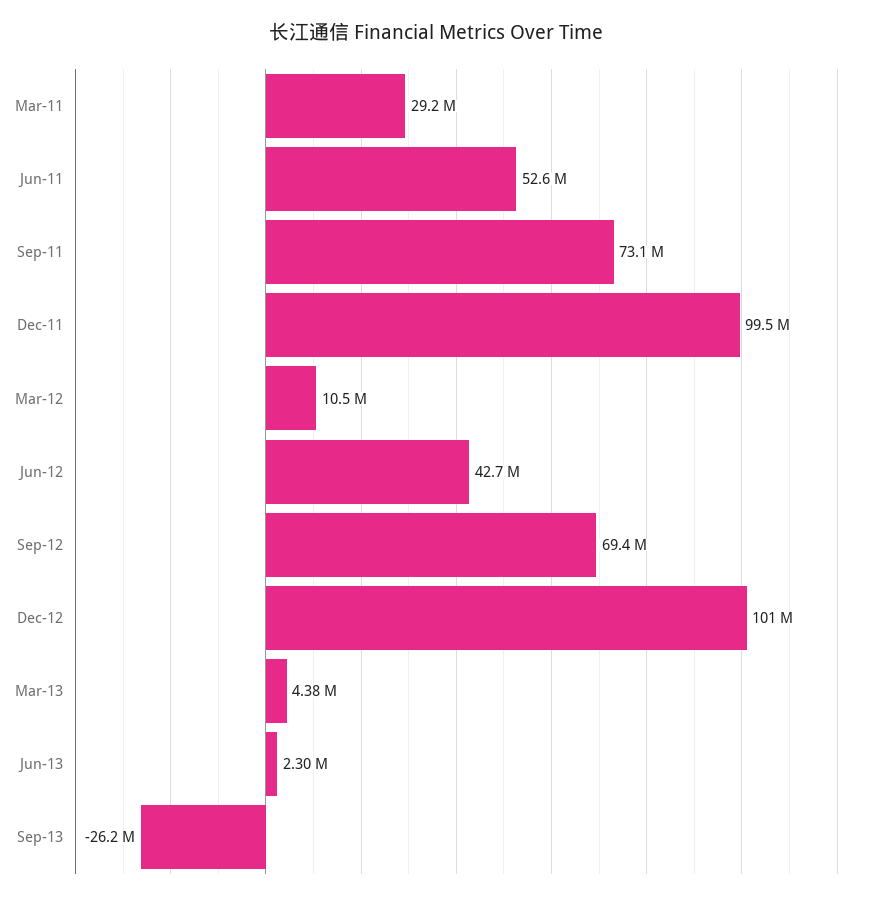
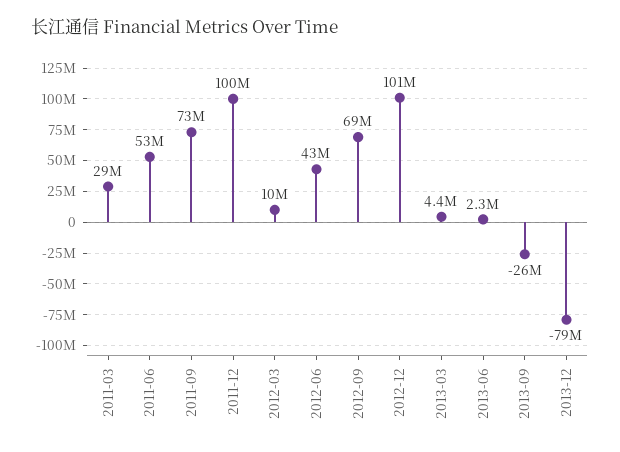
2013-12: none -> -79000000

